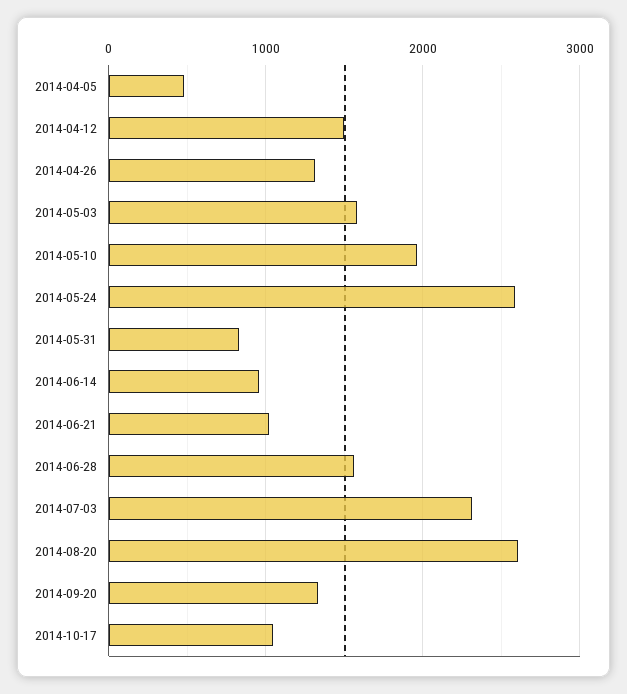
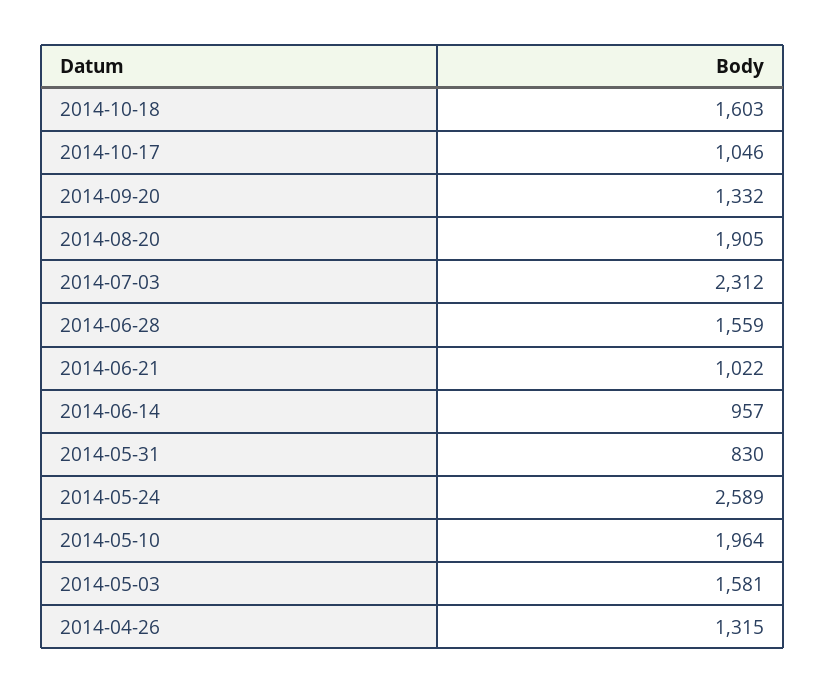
2014-04-05: 500 -> none
2014-04-12: 1500 -> none
2014-08-20: 2600 -> 1905
2014-10-18: none -> 1603

